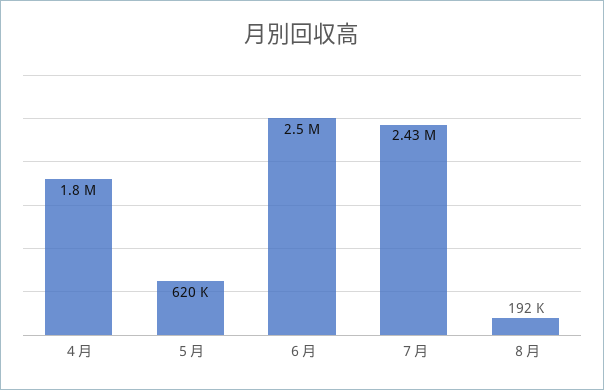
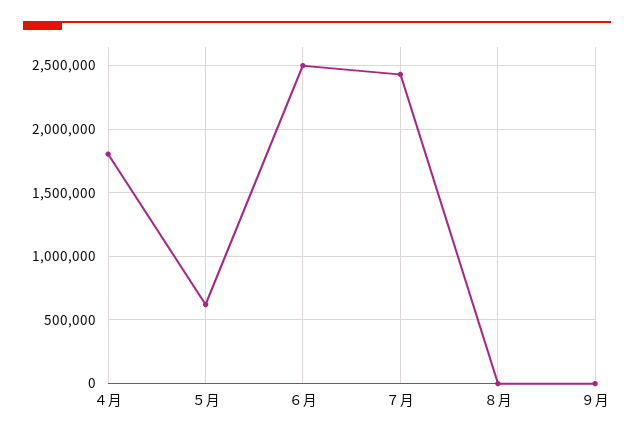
８月: 192000 -> 0
９月: none -> 0

